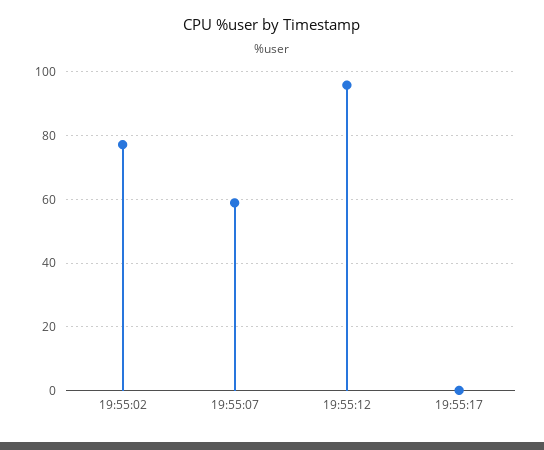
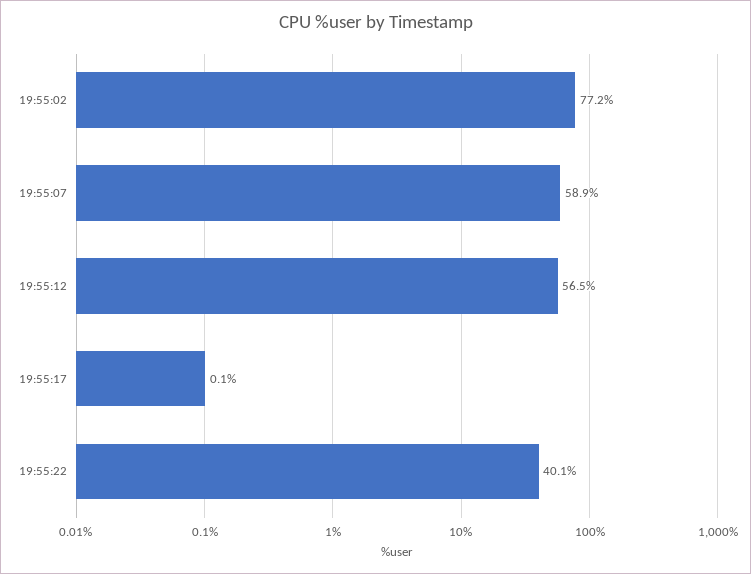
19:55:12: 96 -> 56.5
19:55:22: none -> 40.1

